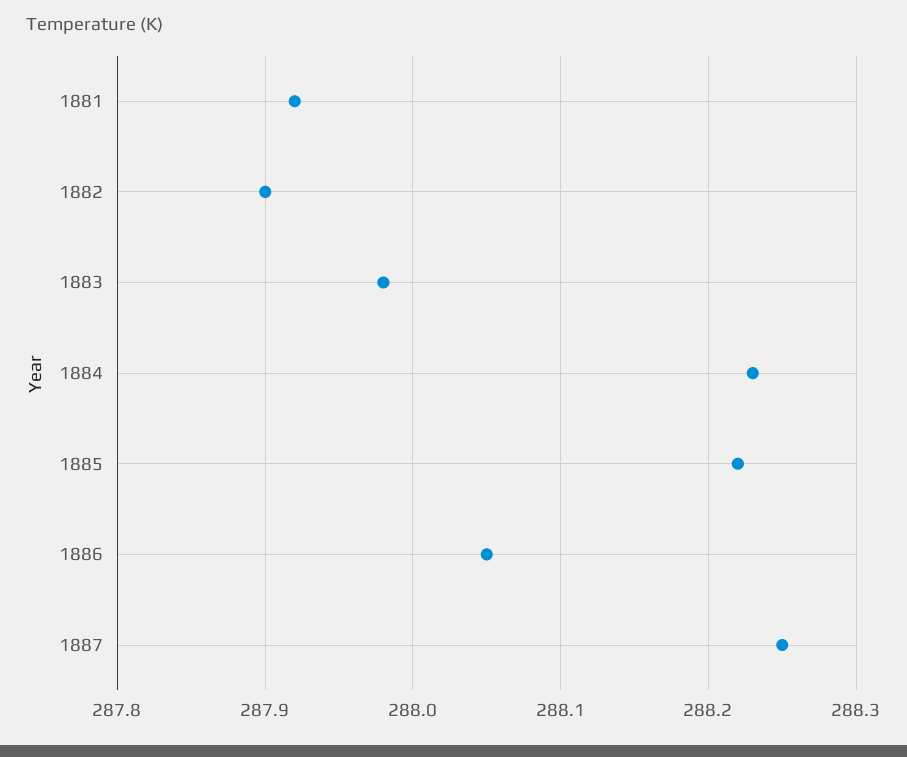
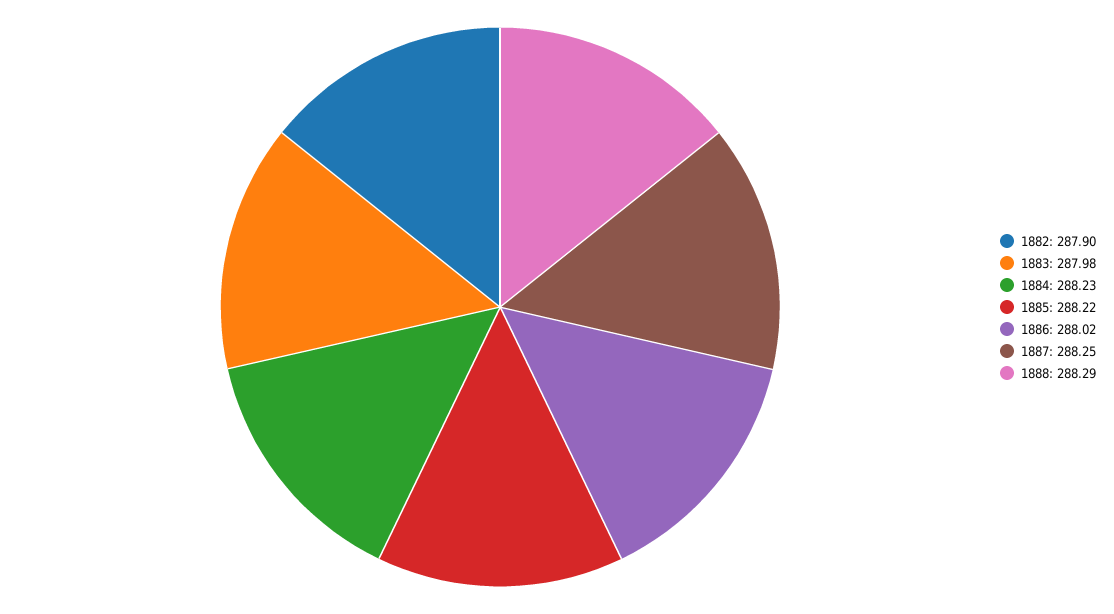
1881: 287.92 -> none
1886: 288.05 -> 288.02
1888: none -> 288.29

